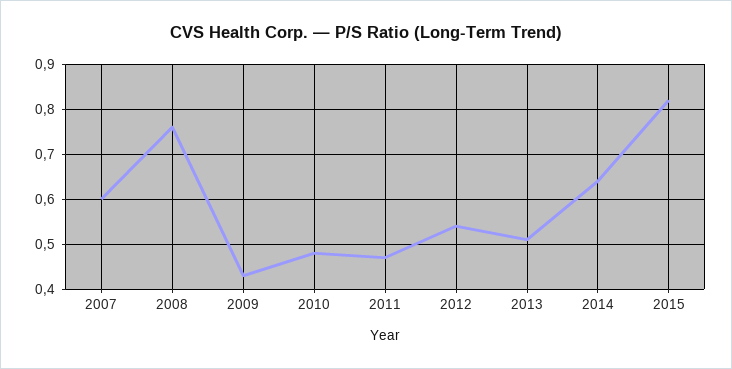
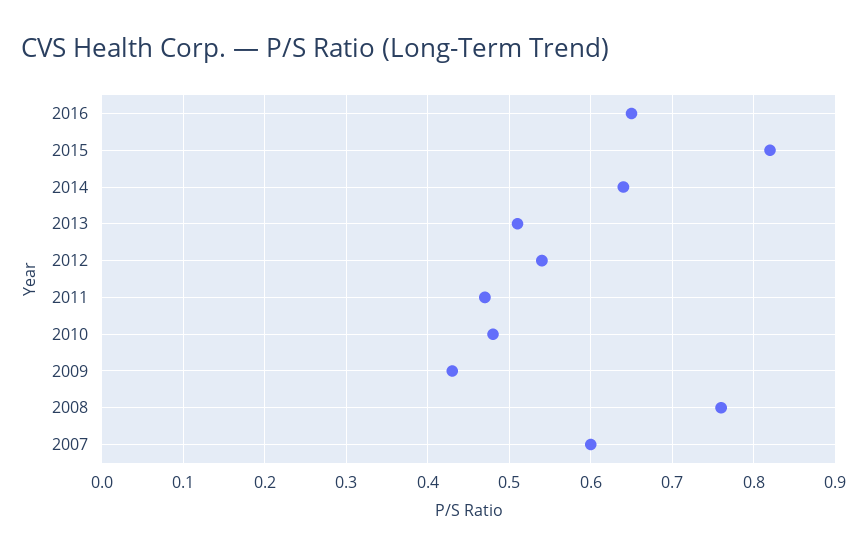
2016: none -> 0.65

